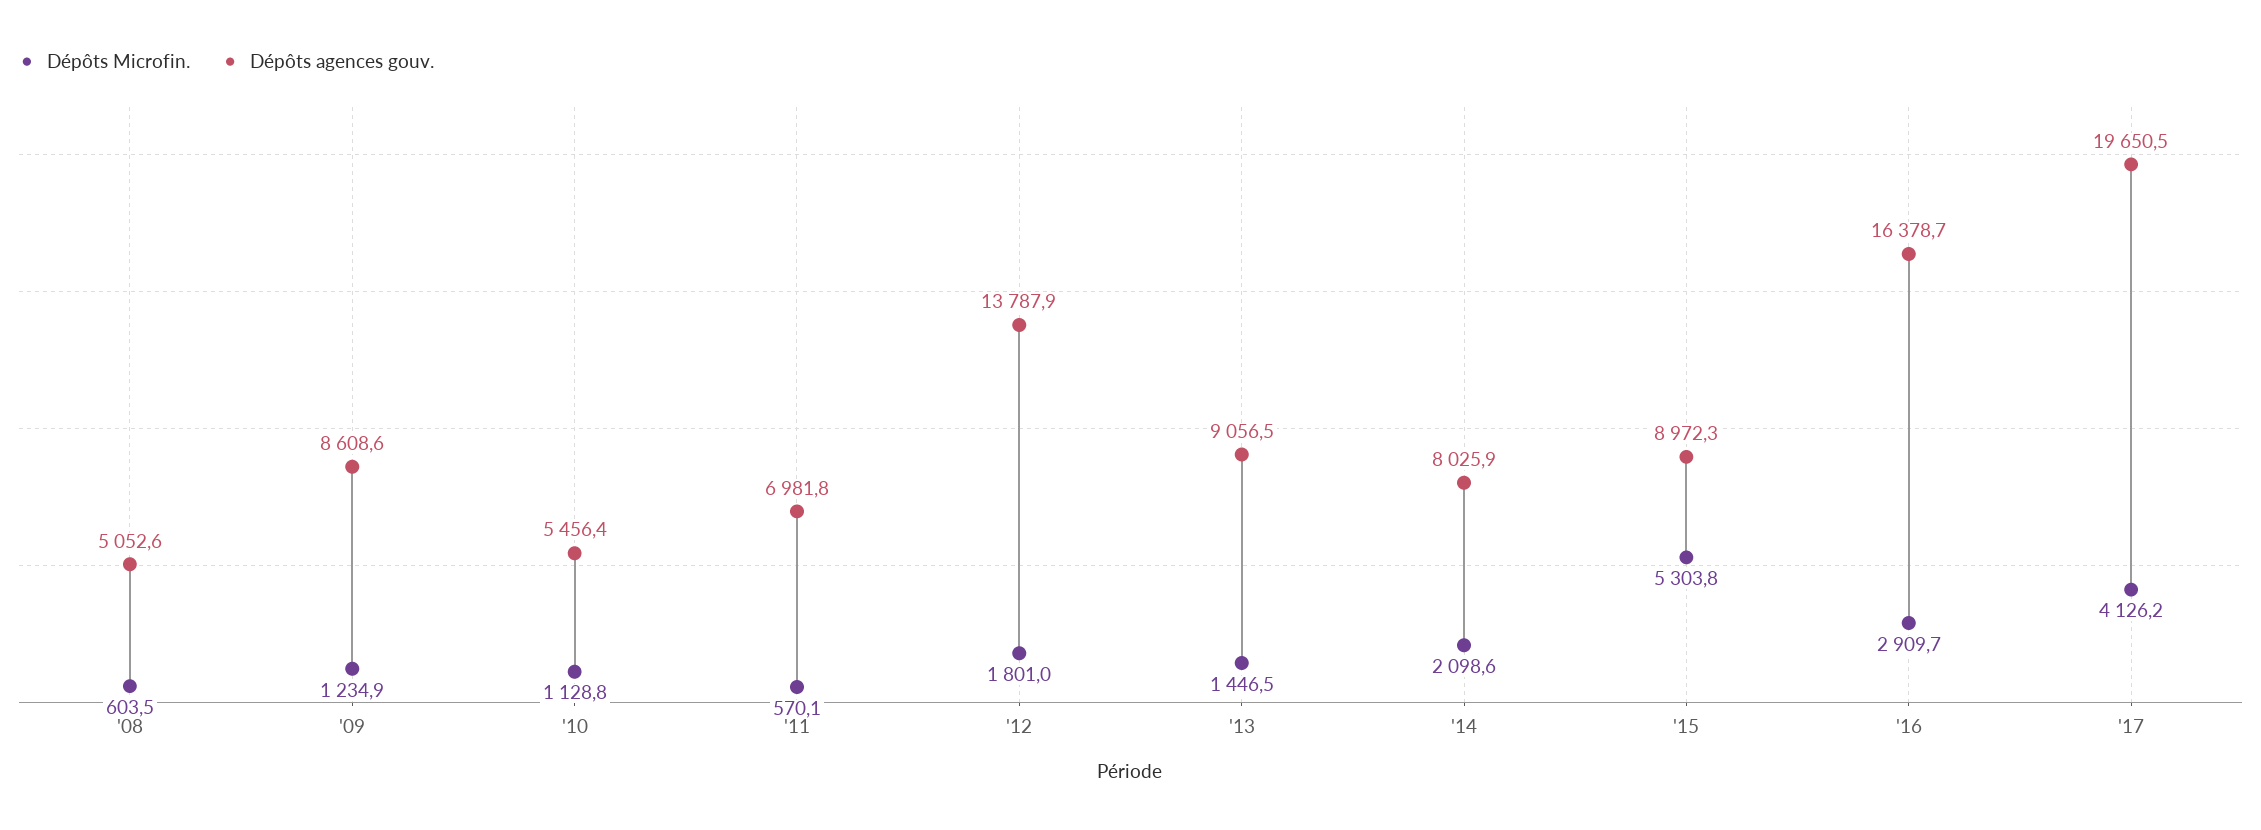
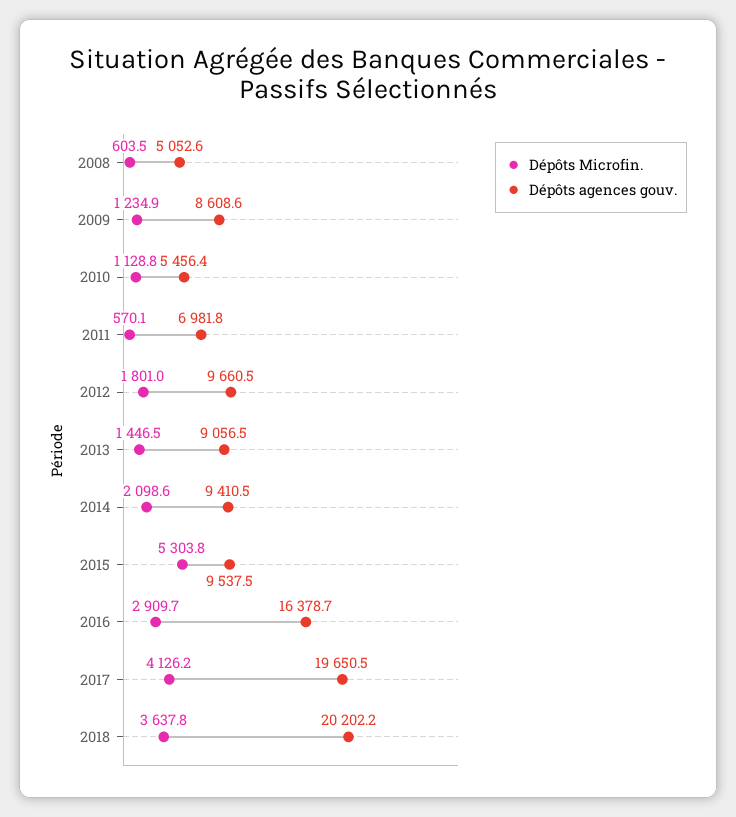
Dépôts agences gouv., '12: 13787.9 -> 9660.5
Dépôts agences gouv., '14: 8025.9 -> 9410.5
Dépôts agences gouv., '15: 8972.3 -> 9537.5
Dépôts Microfin., 2018: none -> 3637.8
Dépôts agences gouv., 2018: none -> 20202.2

